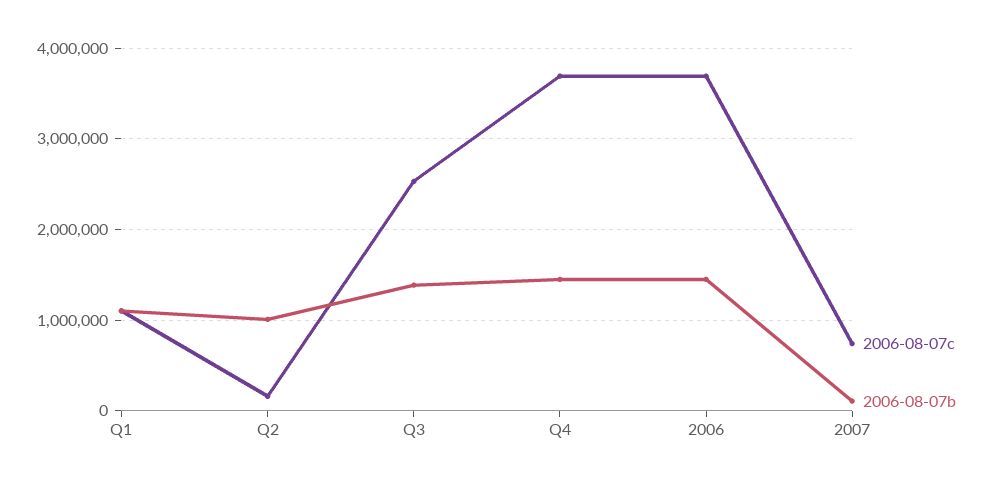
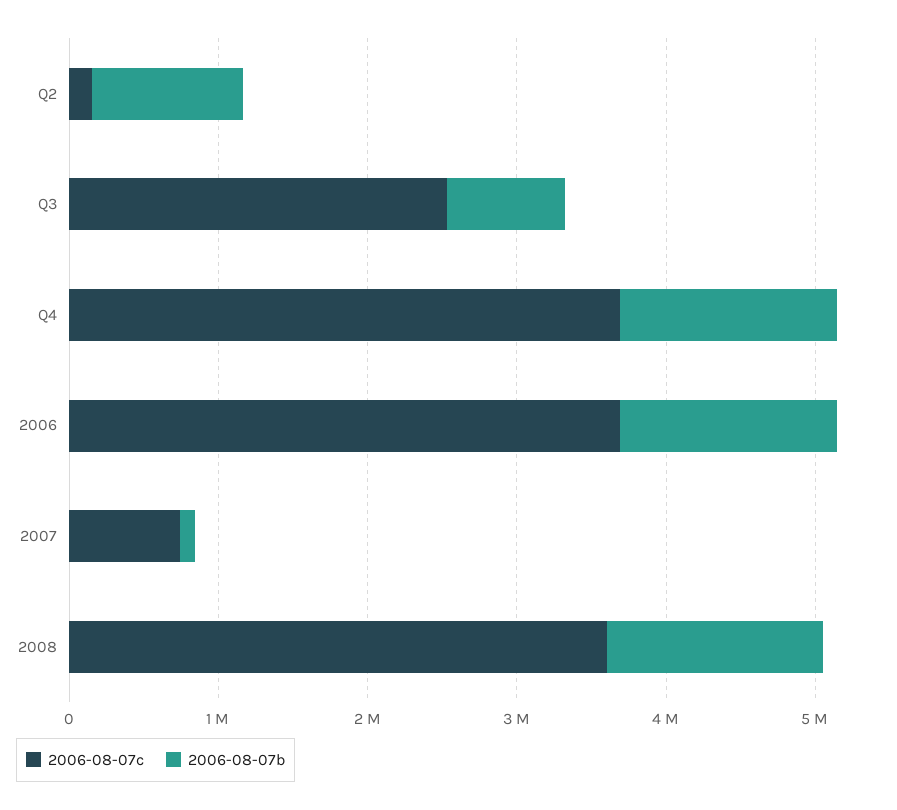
2006-08-07c, Q1: 1100000 -> none
2006-08-07b, Q1: 1100000 -> none
2006-08-07b, Q3: 1400000 -> 800000
2006-08-07c, 2008: none -> 3600000
2006-08-07b, 2008: none -> 1400000

